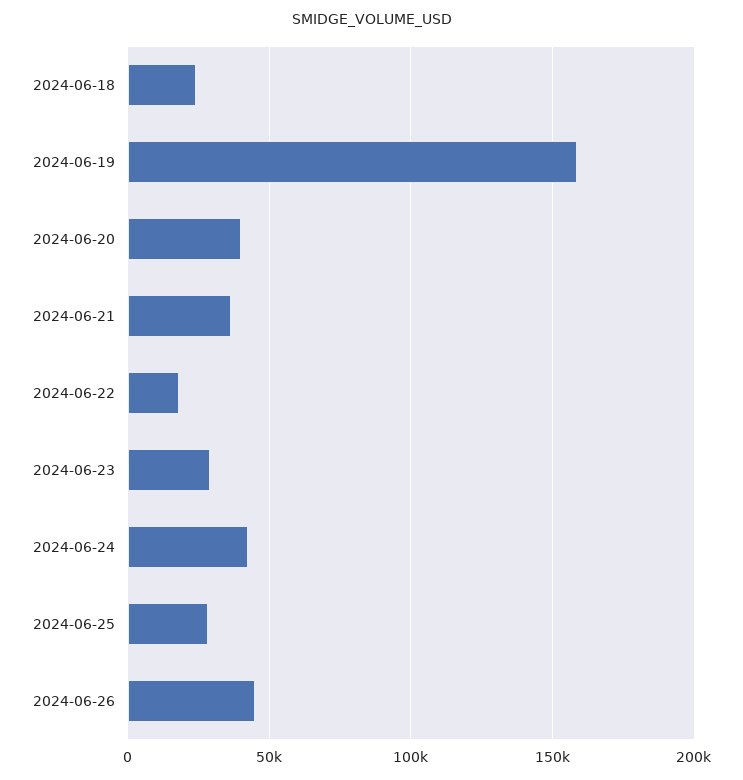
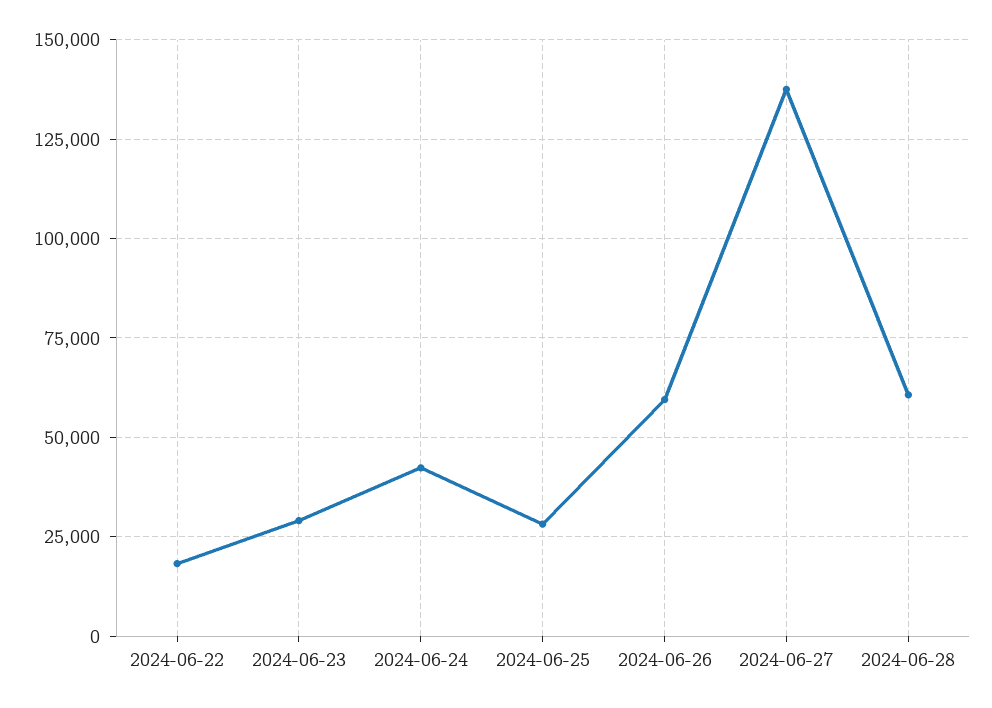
2024-06-18: 25000 -> none
2024-06-19: 160000 -> none
2024-06-20: 40000 -> none
2024-06-21: 35000 -> none
2024-06-26: 45000 -> 60000
2024-06-27: none -> 137500
2024-06-28: none -> 60000

